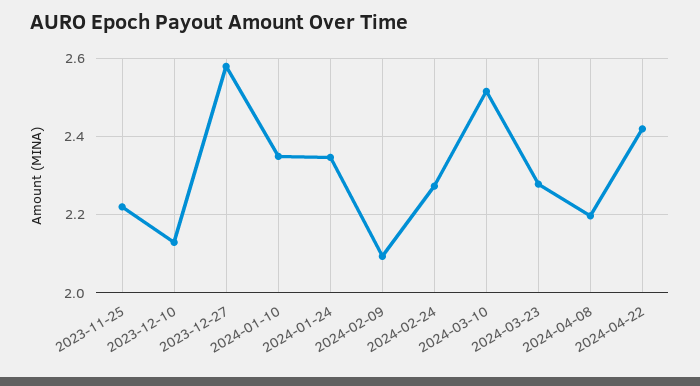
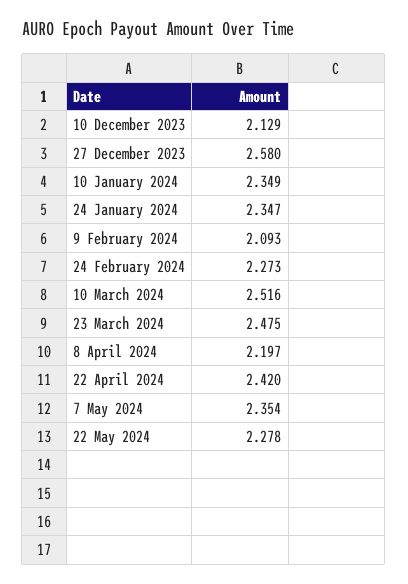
2023-11-25: 2.22 -> none
2024-03-23: 2.28 -> 2.475
7 May 2024: none -> 2.354
22 May 2024: none -> 2.278

